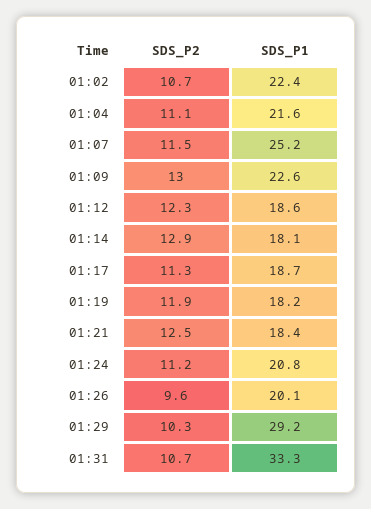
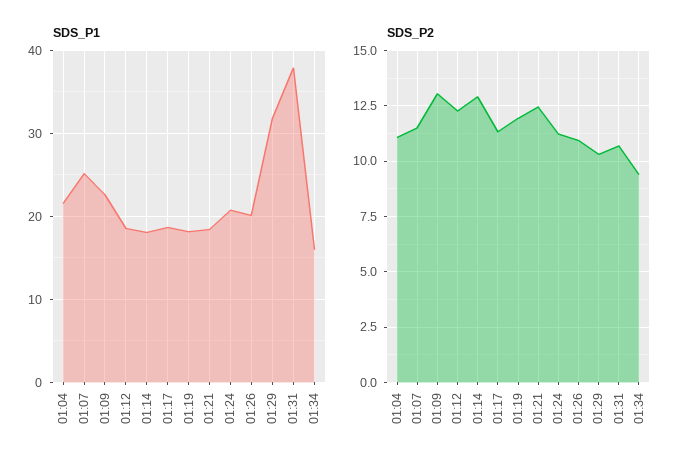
SDS_P2, 01:02: 10.7 -> none
SDS_P1, 01:02: 22.4 -> none
SDS_P2, 01:26: 9.6 -> 11
SDS_P1, 01:29: 29.2 -> 32
SDS_P1, 01:31: 33.3 -> 38
SDS_P1, 01:34: none -> 16
SDS_P2, 01:34: none -> 9.5

